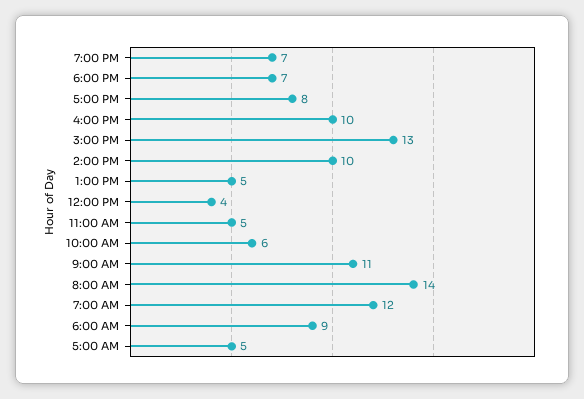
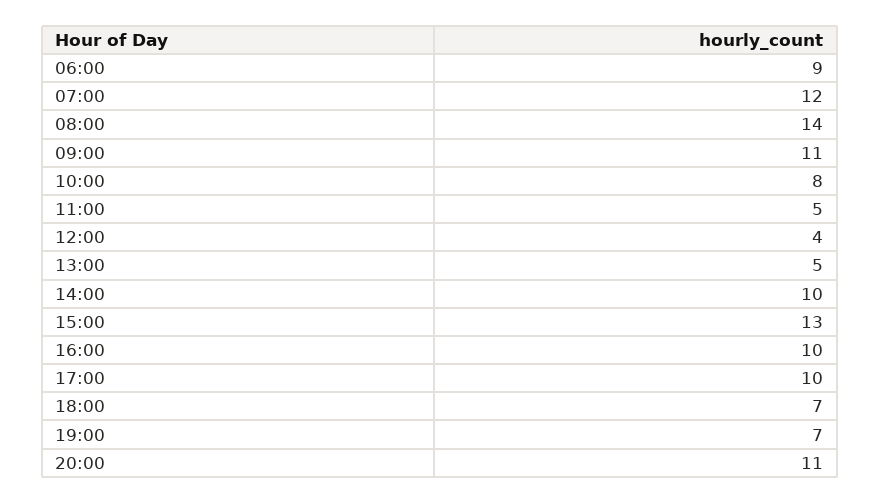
5:00 PM: 8 -> 10
10:00 AM: 6 -> 8
5:00 AM: 5 -> none
20:00: none -> 11

